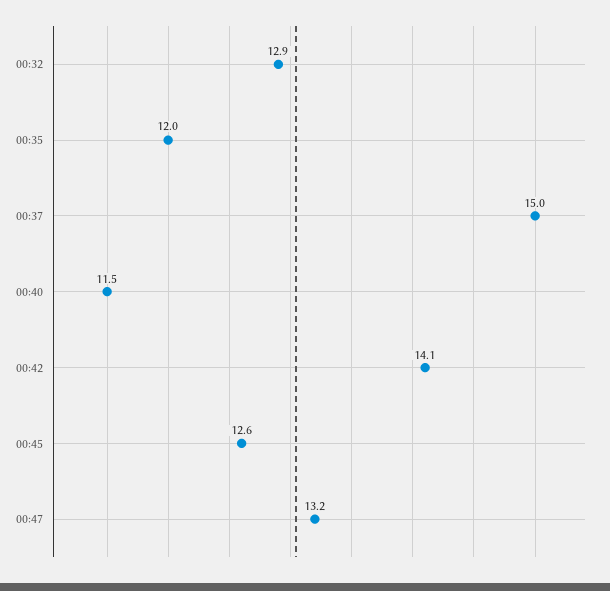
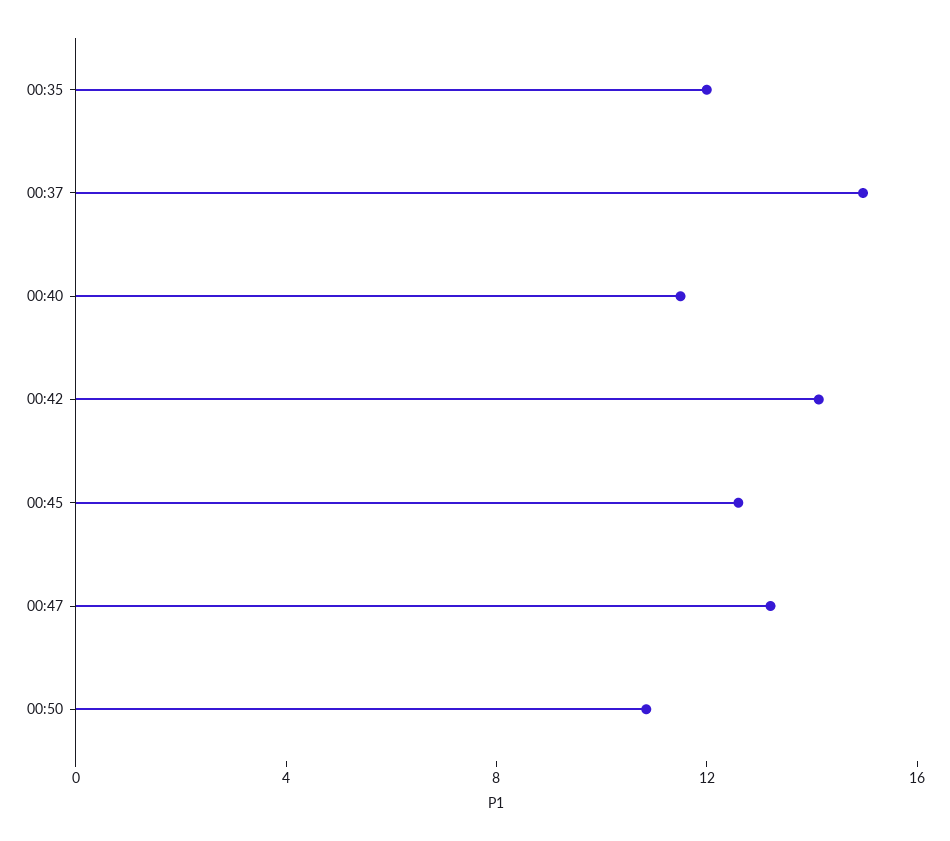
00:32: 12.9 -> none
00:50: none -> 11

